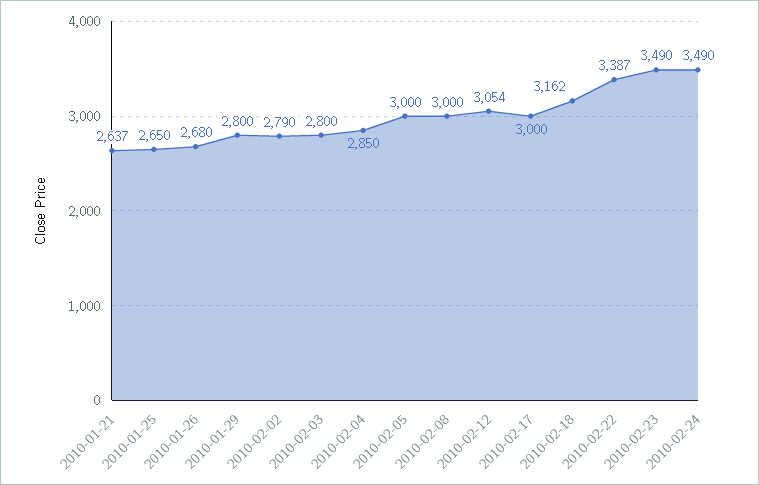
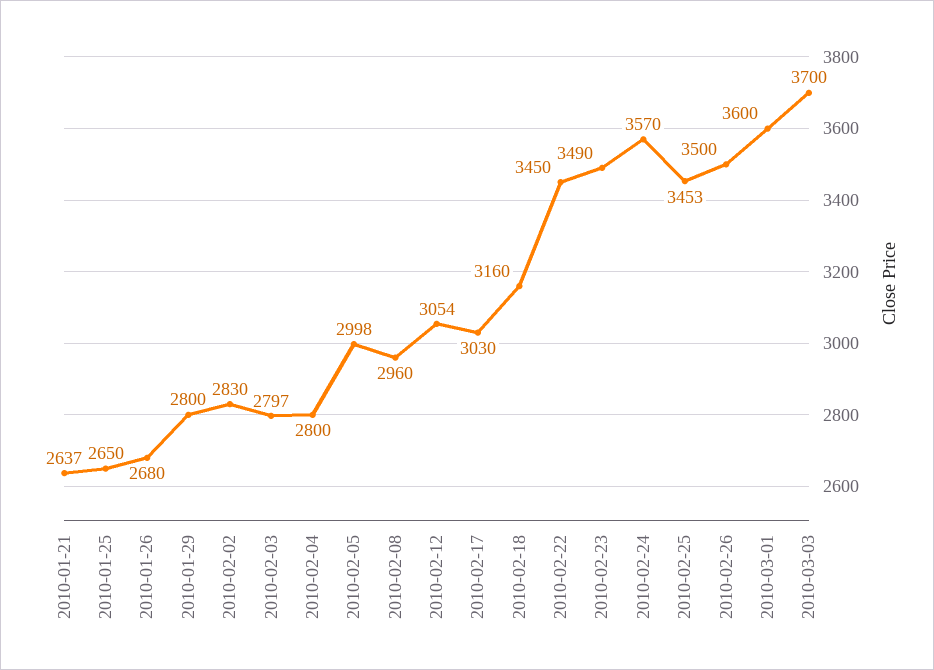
2010-02-02: 2790 -> 2830
2010-02-03: 2800 -> 2797
2010-02-04: 2850 -> 2800
2010-02-05: 3000 -> 2998
2010-02-08: 3000 -> 2960
2010-02-17: 3000 -> 3030
2010-02-18: 3162 -> 3160
2010-02-22: 3387 -> 3450
2010-02-24: 3490 -> 3570
2010-02-25: none -> 3453
2010-02-26: none -> 3500
2010-03-01: none -> 3600
2010-03-03: none -> 3700

